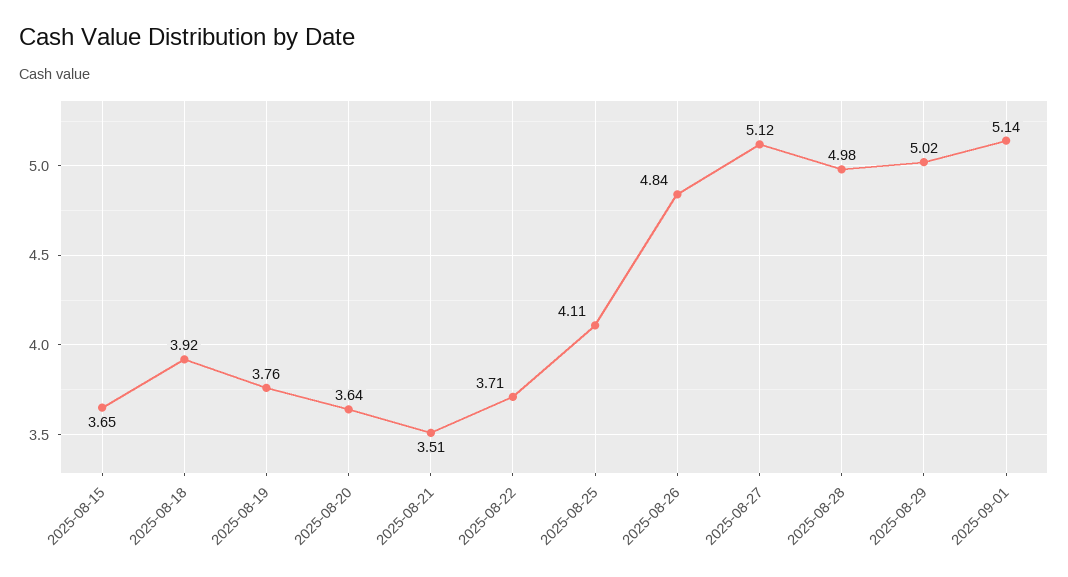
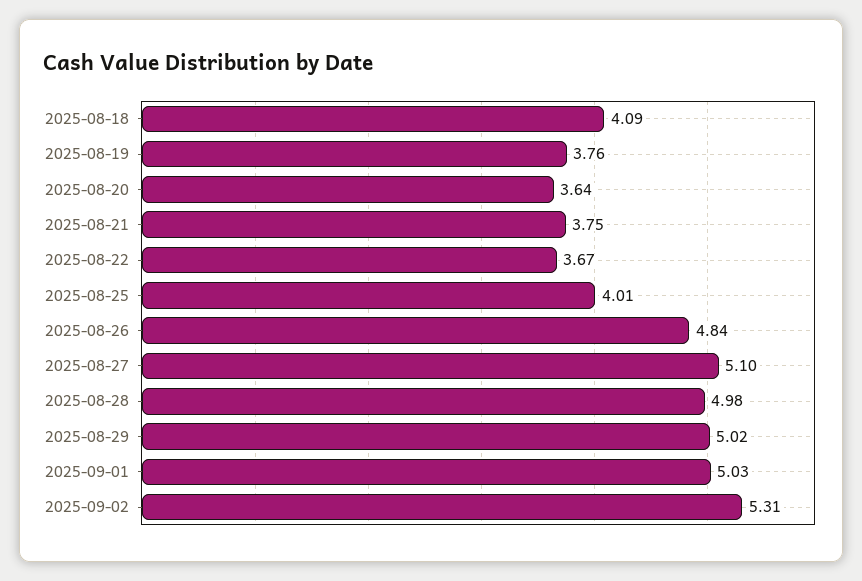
2025-08-15: 3.65 -> none
2025-08-18: 3.92 -> 4.09
2025-08-21: 3.51 -> 3.75
2025-08-22: 3.71 -> 3.67
2025-08-25: 4.11 -> 4.01
2025-08-27: 5.12 -> 5.1
2025-09-01: 5.14 -> 5.03
2025-09-02: none -> 5.31

